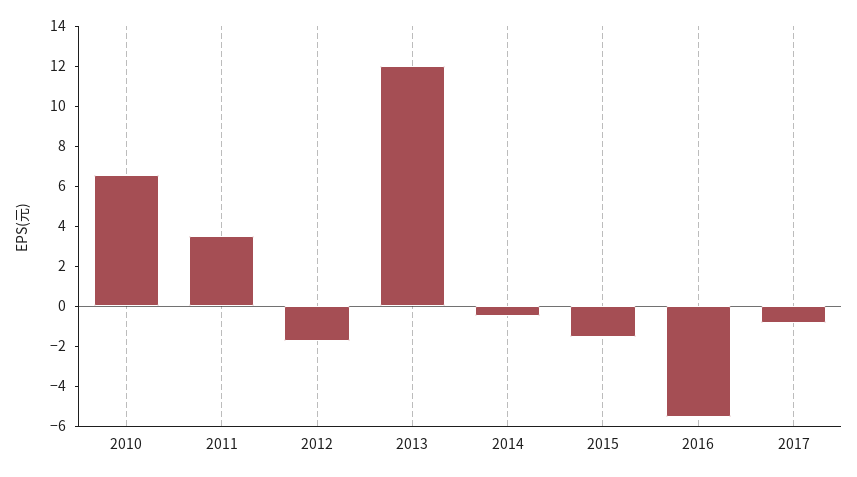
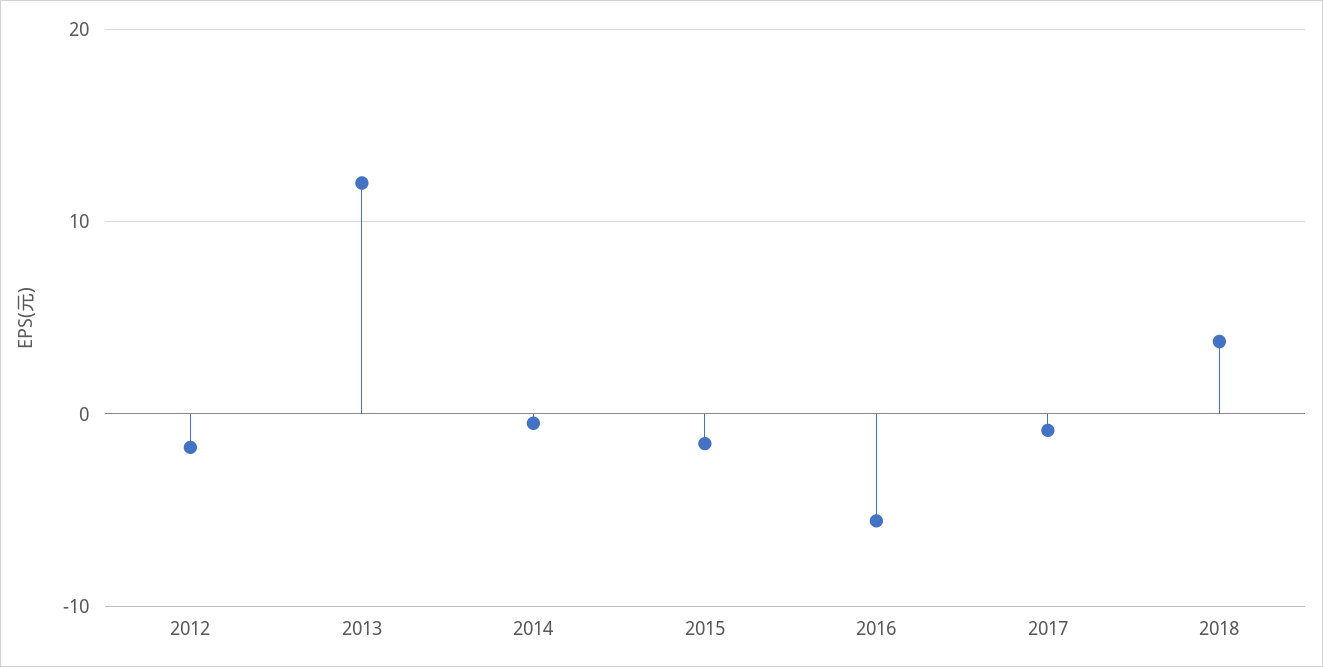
2010: 6.5 -> none
2011: 3.5 -> none
2018: none -> 4

